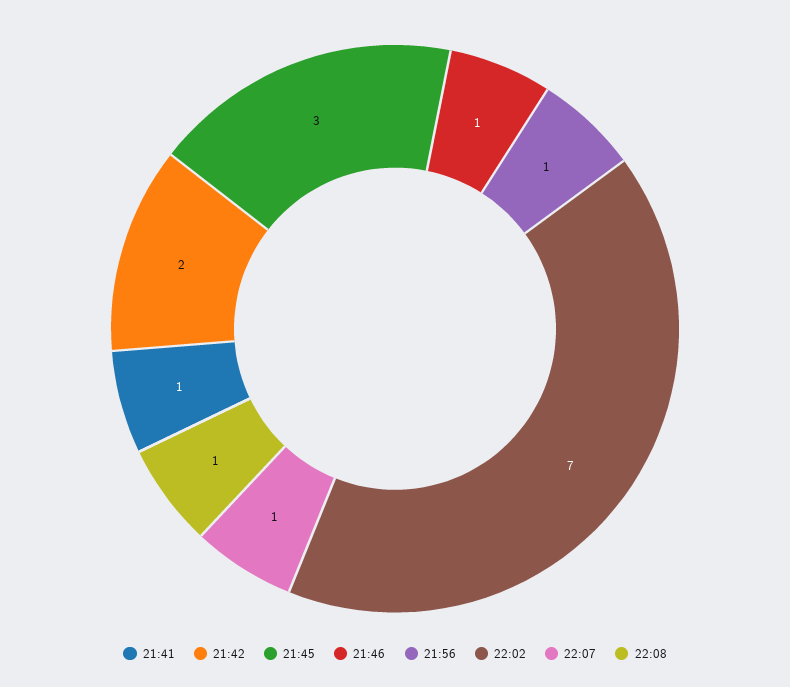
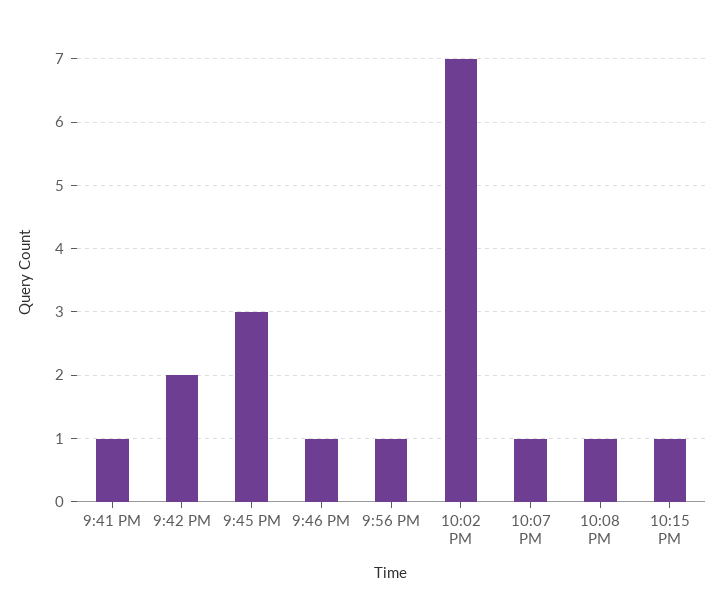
10:15 PM: none -> 1

